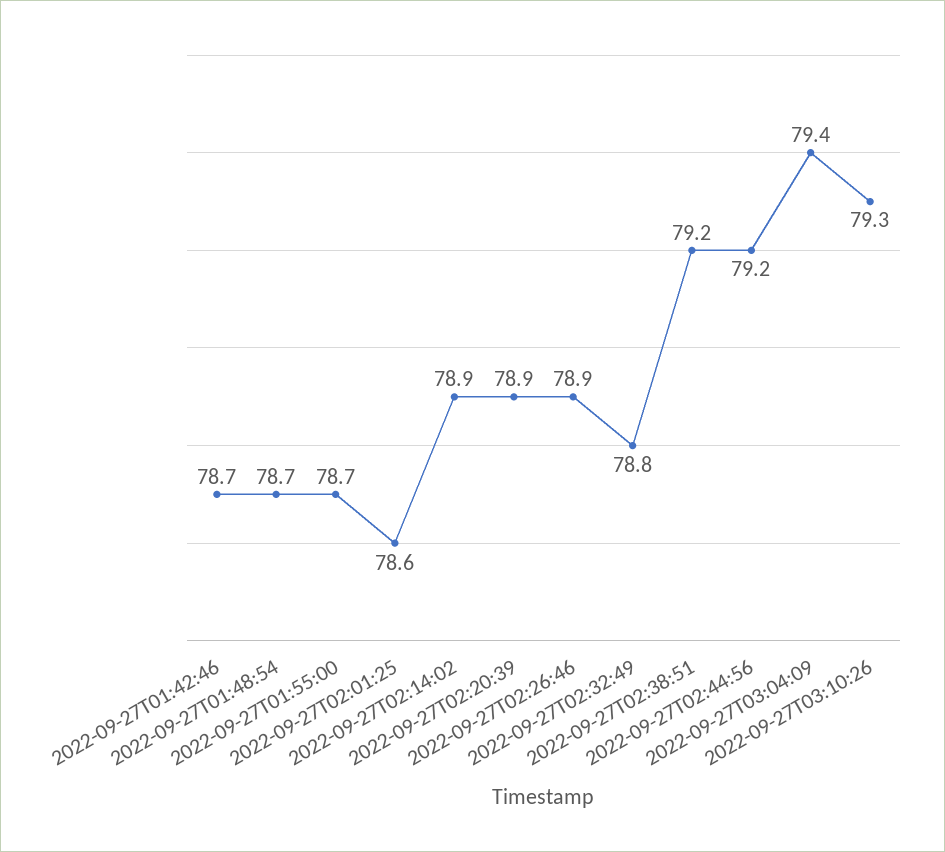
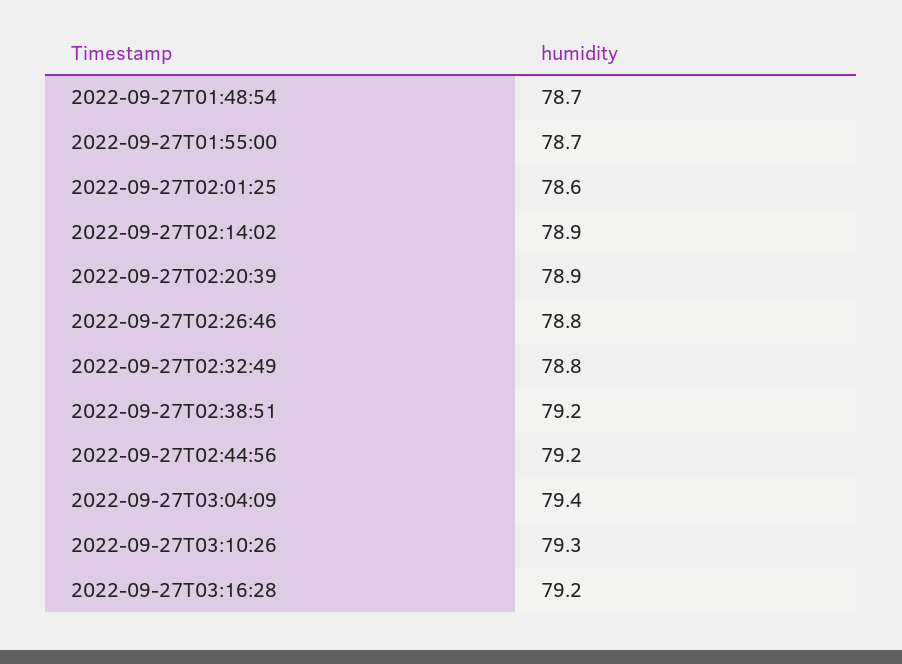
2022-09-27T01:42:46: 78.7 -> none
2022-09-27T02:26:46: 78.9 -> 78.8
2022-09-27T03:16:28: none -> 79.2

